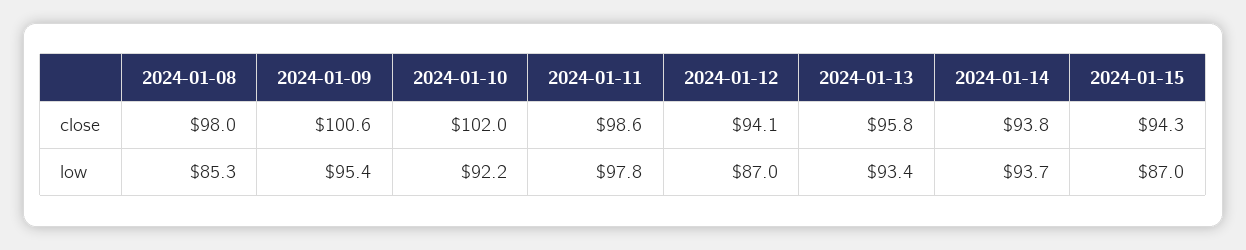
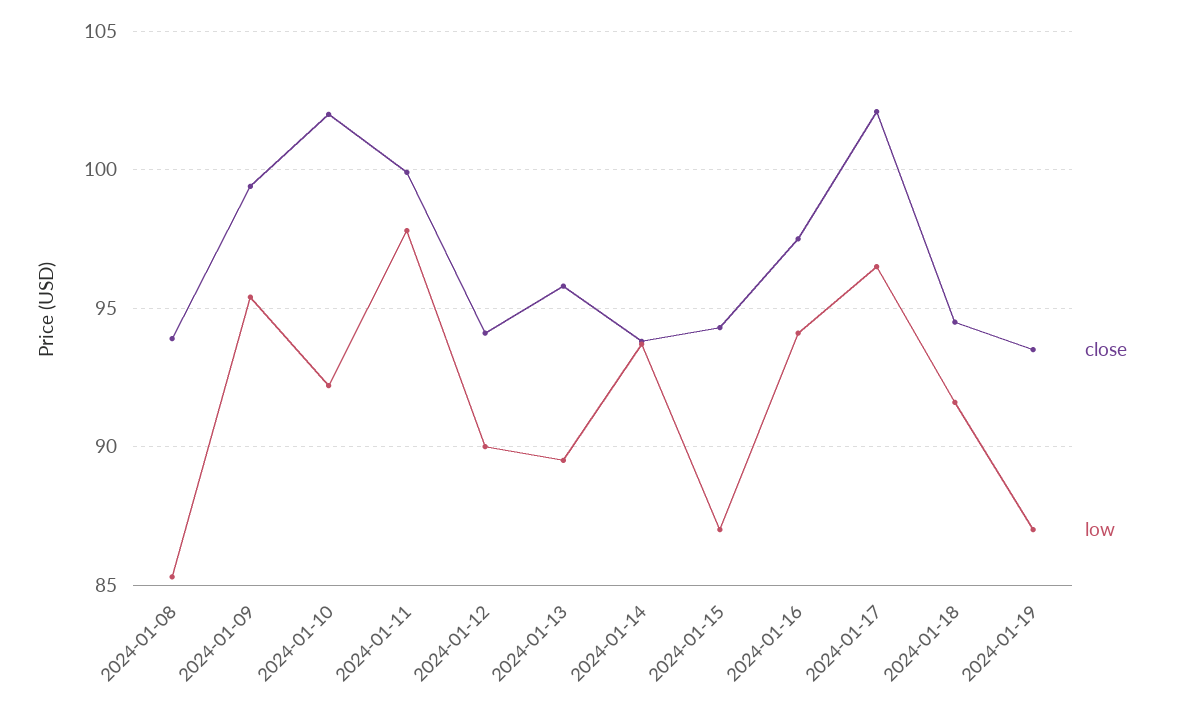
close, 2024-01-08: 98 -> 94
close, 2024-01-09: 100.6 -> 99.5
close, 2024-01-11: 98.6 -> 100
low, 2024-01-12: 87 -> 90
low, 2024-01-13: 93.4 -> 89.5
close, 2024-01-16: none -> 97.5
low, 2024-01-16: none -> 94
close, 2024-01-17: none -> 102
low, 2024-01-17: none -> 96.5
close, 2024-01-18: none -> 94.5
low, 2024-01-18: none -> 91.5
close, 2024-01-19: none -> 93.5
low, 2024-01-19: none -> 87

